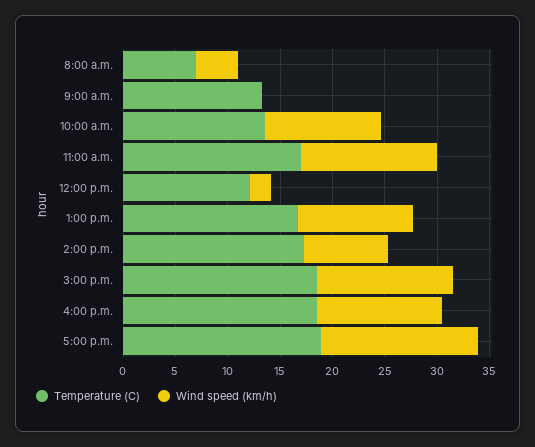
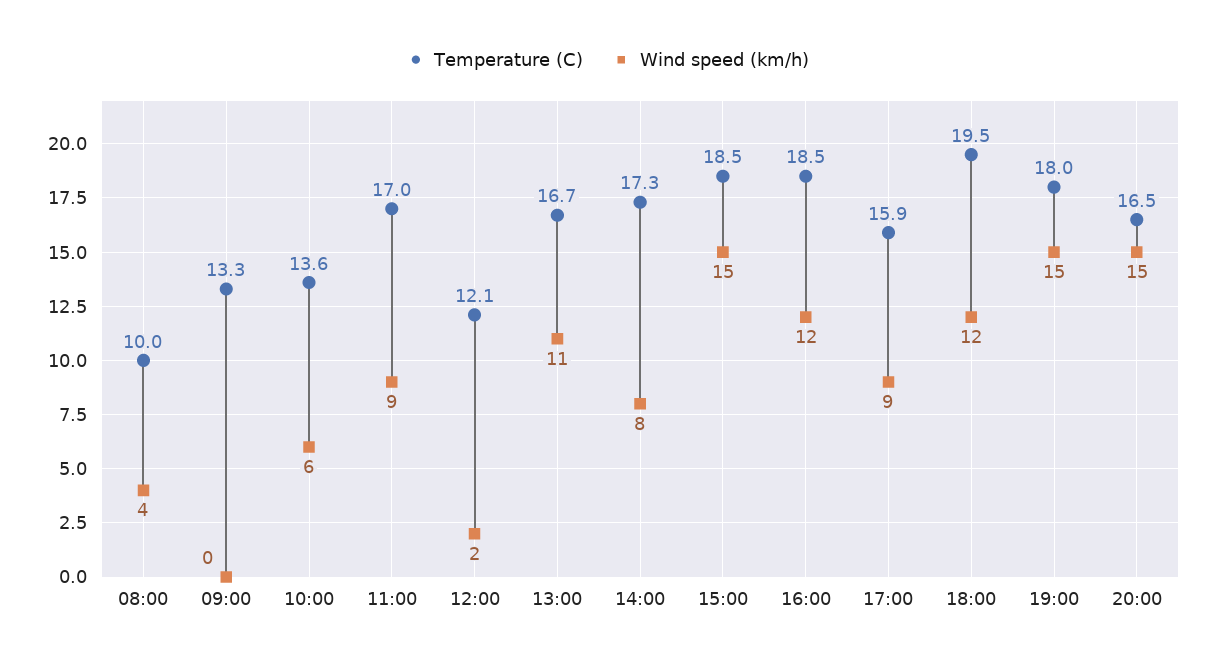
Temperature (C), 8:00 a.m.: 7 -> 10
Wind speed (km/h), 10:00 a.m.: 11 -> 6
Wind speed (km/h), 11:00 a.m.: 13 -> 9
Wind speed (km/h), 3:00 p.m.: 13 -> 15
Temperature (C), 5:00 p.m.: 19 -> 15.9
Wind speed (km/h), 5:00 p.m.: 15 -> 9
Temperature (C), 18:00: none -> 19.5
Wind speed (km/h), 18:00: none -> 12
Temperature (C), 19:00: none -> 18
Wind speed (km/h), 19:00: none -> 15
Temperature (C), 20:00: none -> 16.5
Wind speed (km/h), 20:00: none -> 15

